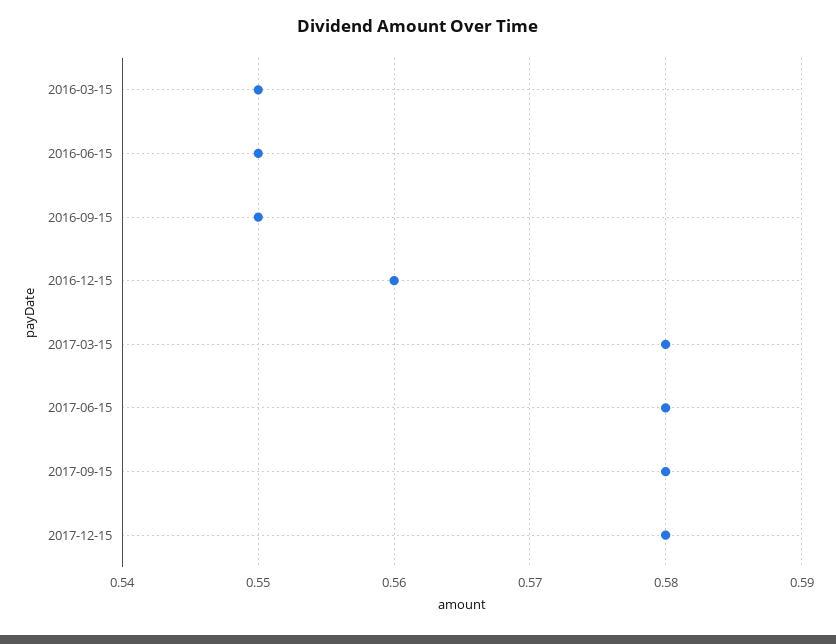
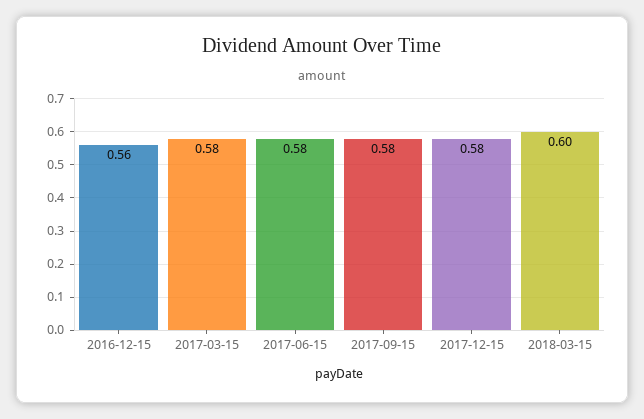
2016-03-15: 0.55 -> none
2016-06-15: 0.55 -> none
2016-09-15: 0.55 -> none
2018-03-15: none -> 0.6

